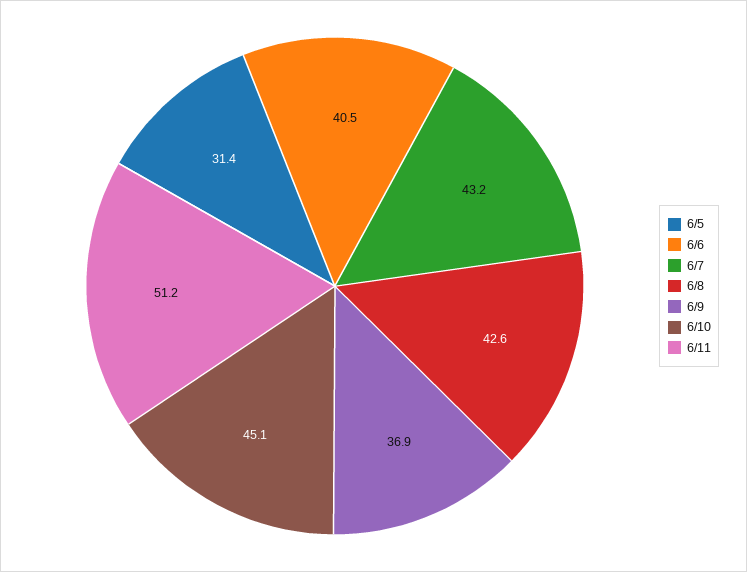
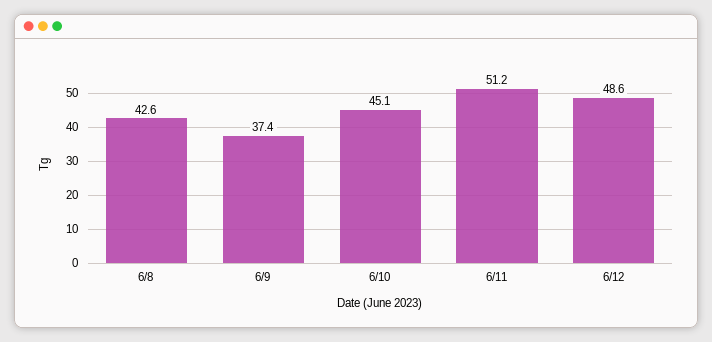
6/5: 31.4 -> none
6/6: 40.5 -> none
6/7: 43.2 -> none
6/9: 36.9 -> 37.4
6/12: none -> 48.6

